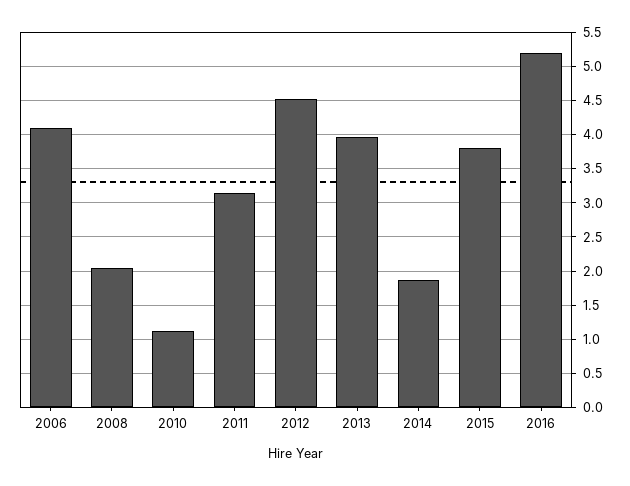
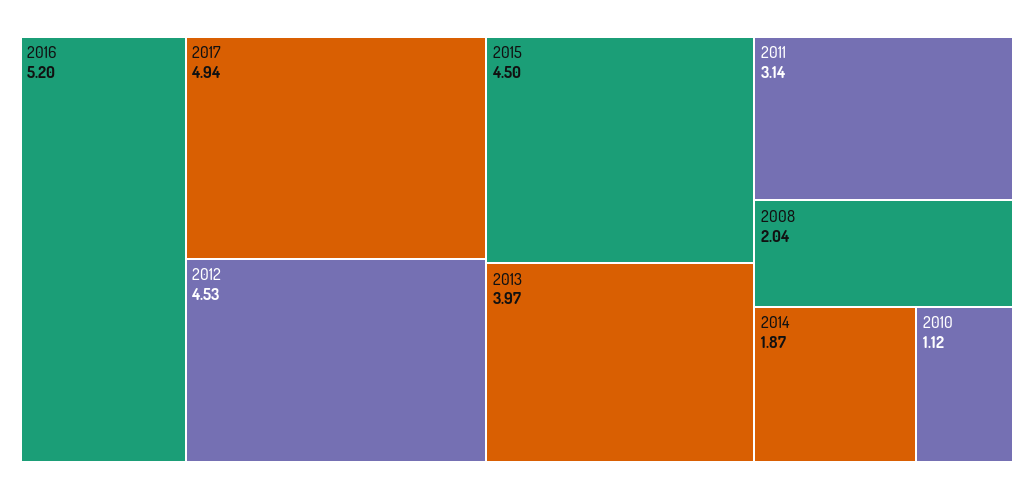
2006: 4.1 -> none
2015: 3.8 -> 4.5
2017: none -> 4.94

